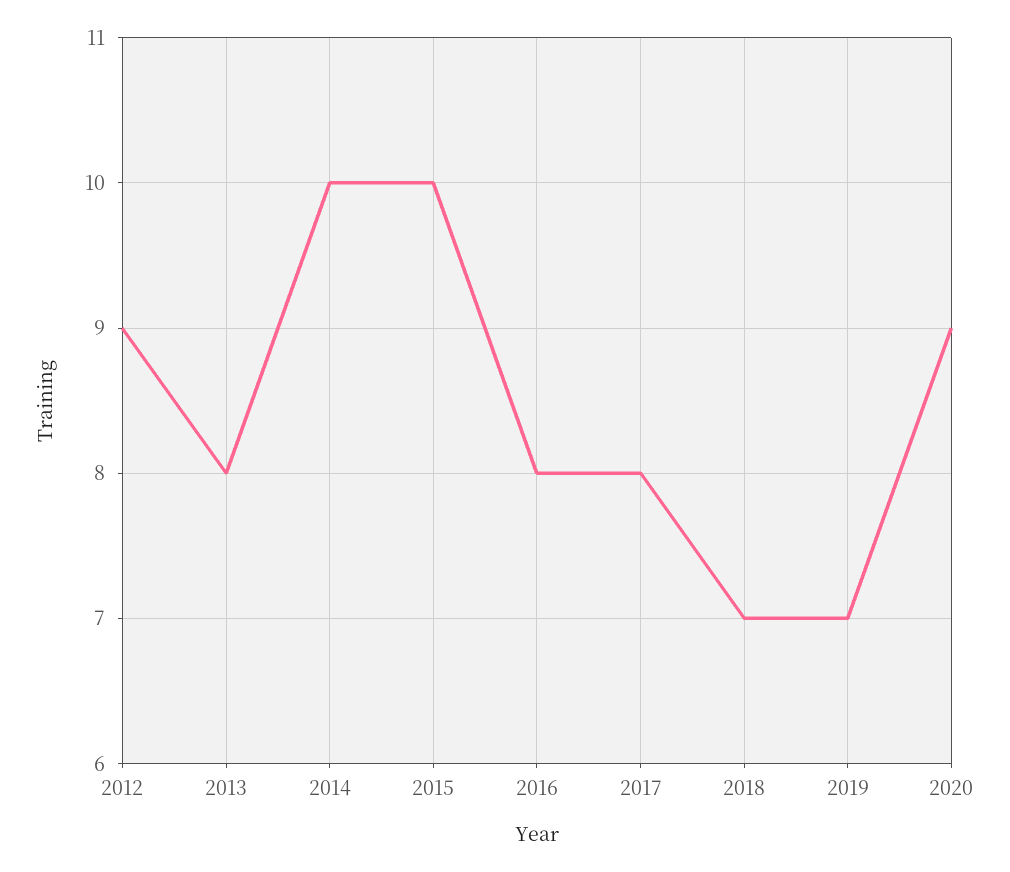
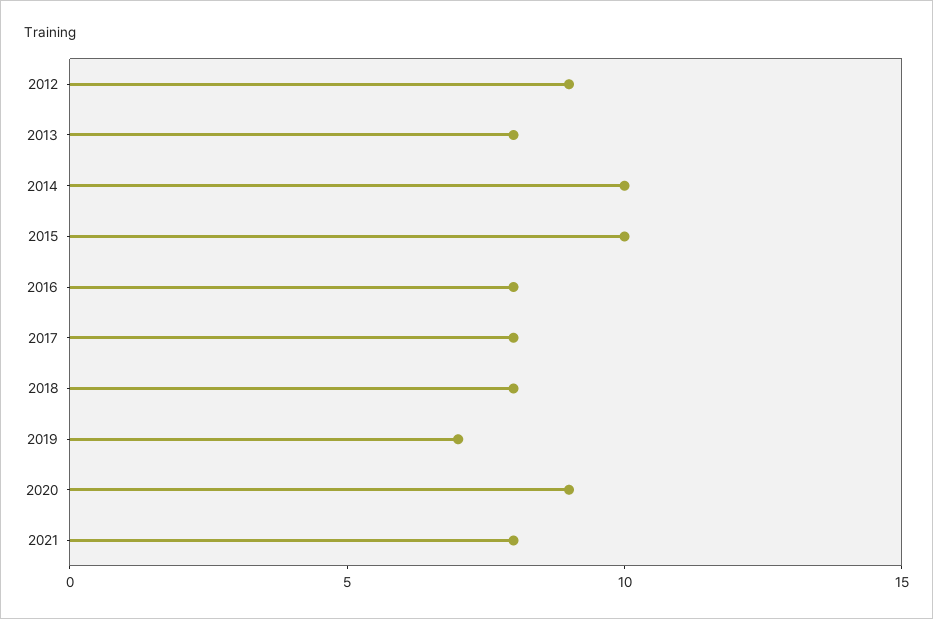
2018: 7 -> 8
2021: none -> 8

